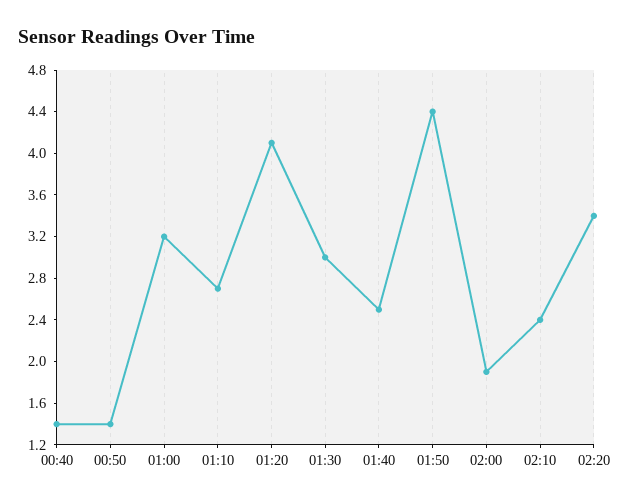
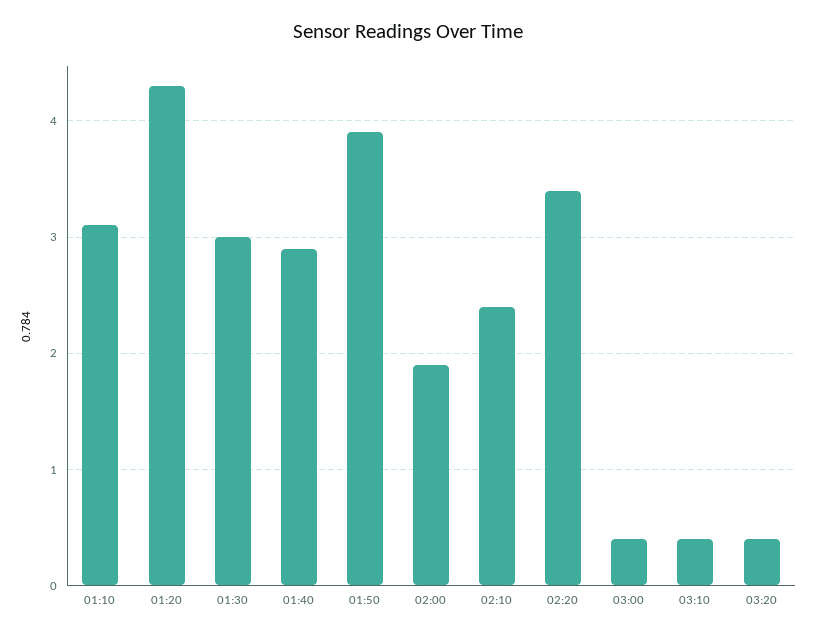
00:40: 1.4 -> none
00:50: 1.4 -> none
01:00: 3.2 -> none
01:10: 2.7 -> 3.1
01:20: 4.1 -> 4.3
01:40: 2.5 -> 2.9
01:50: 4.4 -> 3.9
03:00: none -> 0.4
03:10: none -> 0.4
03:20: none -> 0.4

